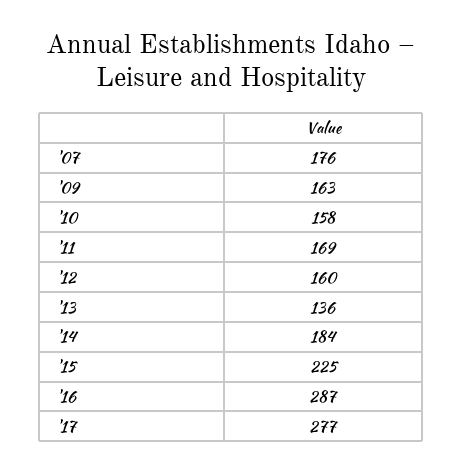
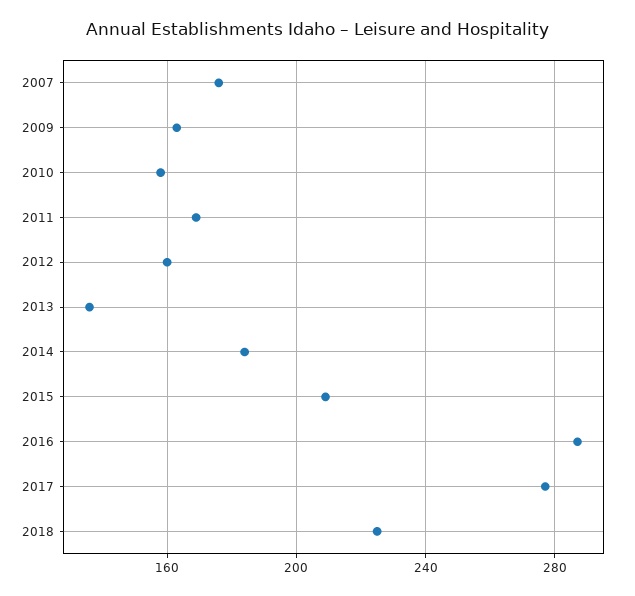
'15: 225 -> 210
2018: none -> 225

